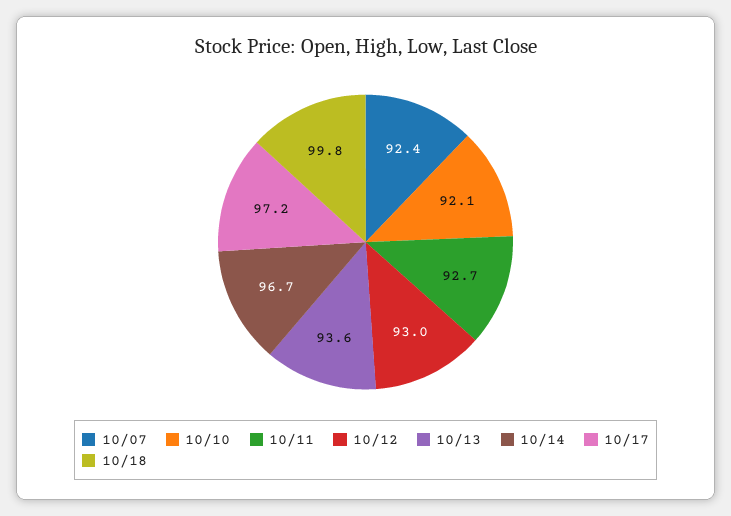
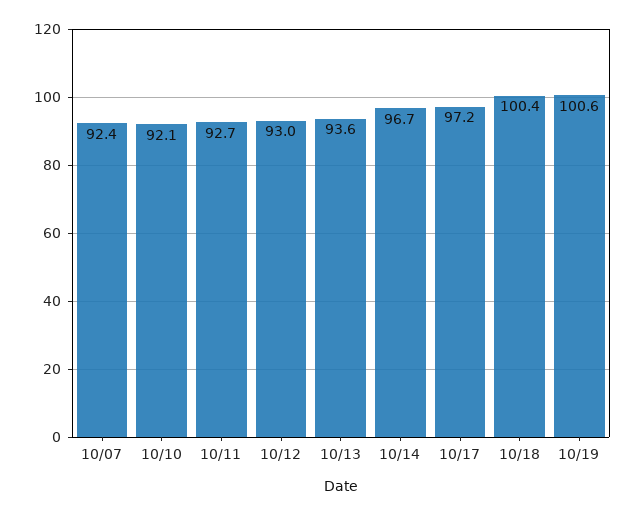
10/18: 99.8 -> 100.4
10/19: none -> 100.6

